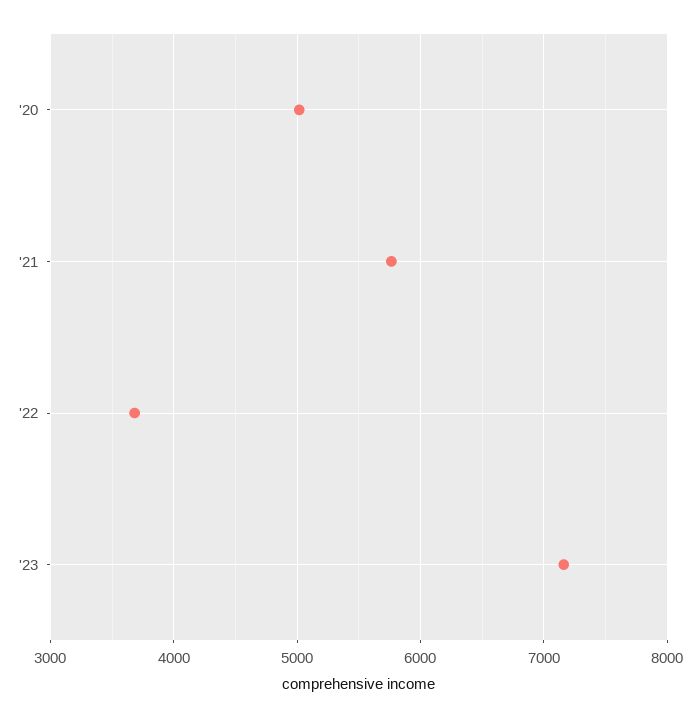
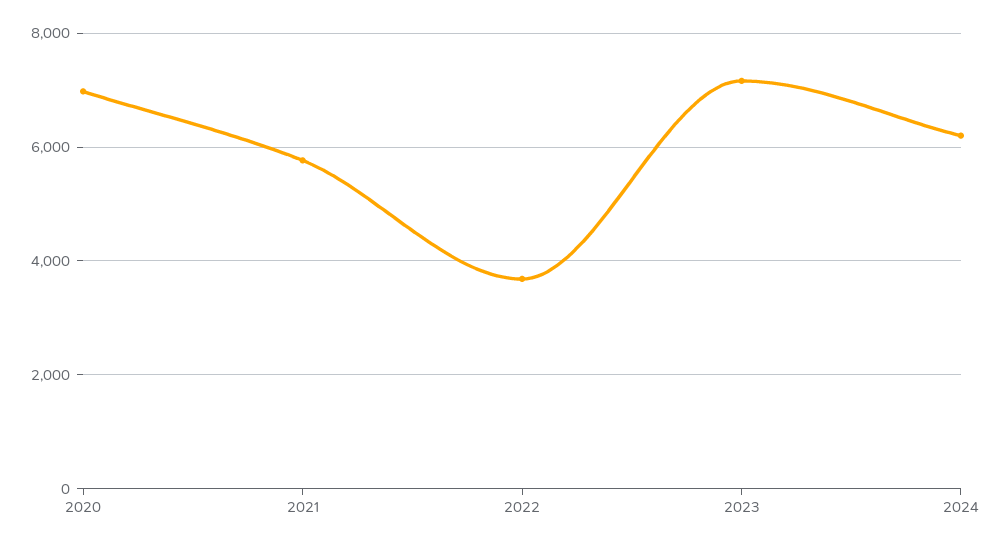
'20: 5000 -> 7000
2024: none -> 6200

